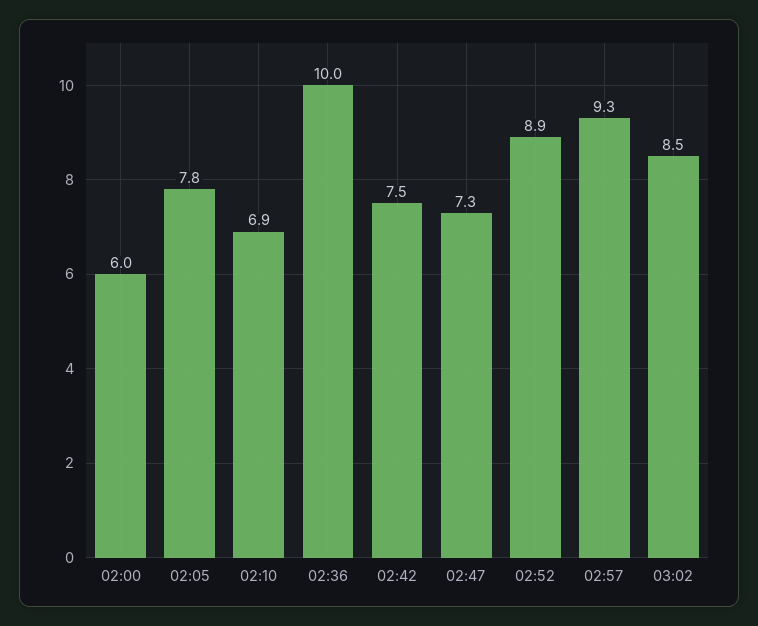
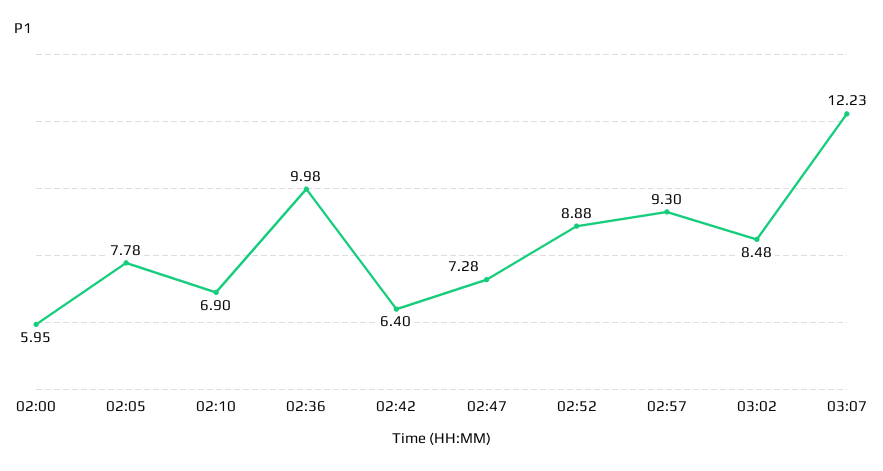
02:42: 7.5 -> 6.4
03:07: none -> 12.23

